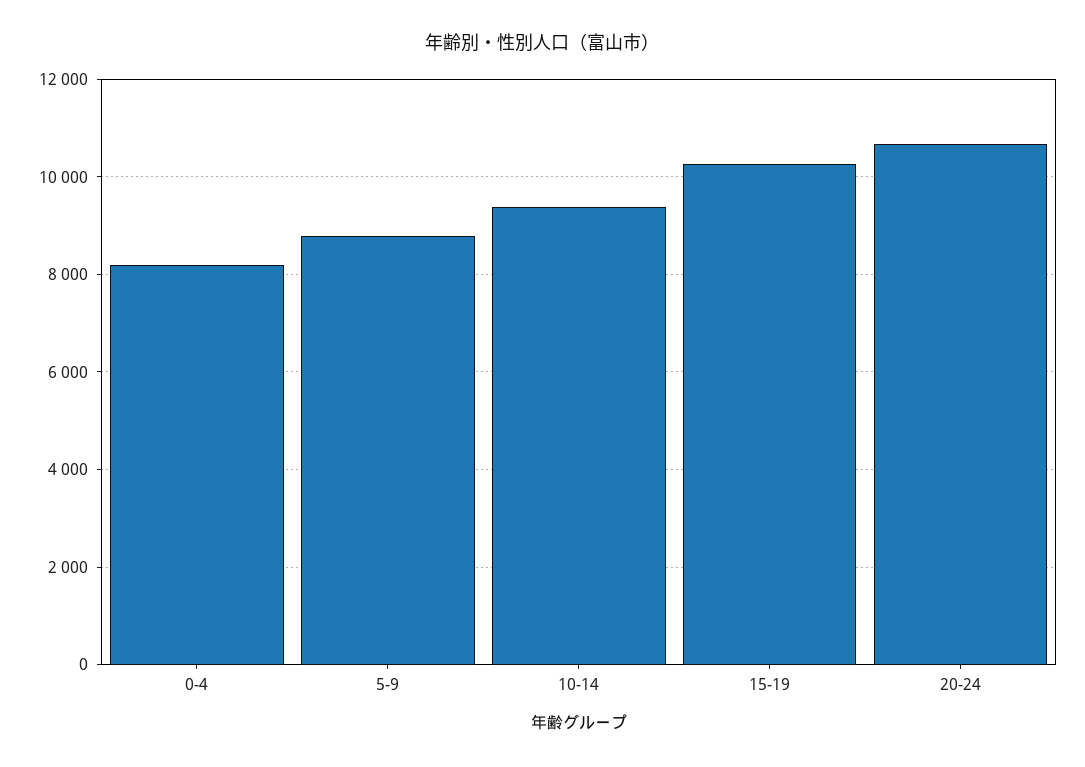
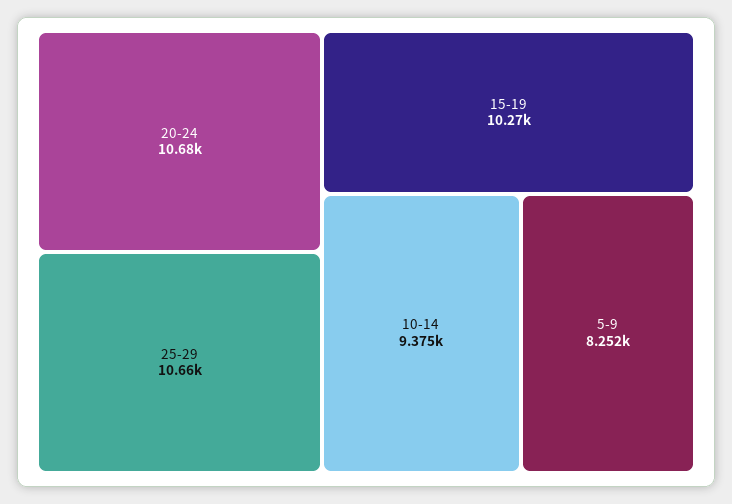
0-4: 8200 -> none
5-9: 8800 -> 8252
25-29: none -> 10660

